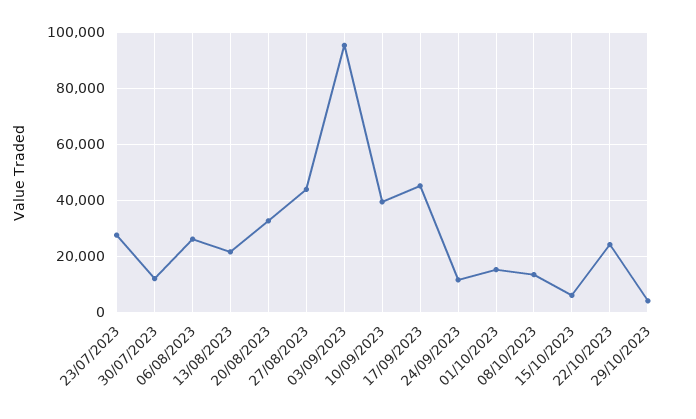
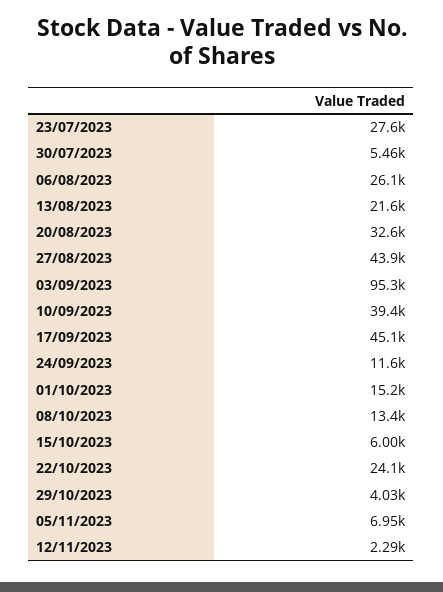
30/07/2023: 12500 -> 5460
05/11/2023: none -> 6950
12/11/2023: none -> 2290

